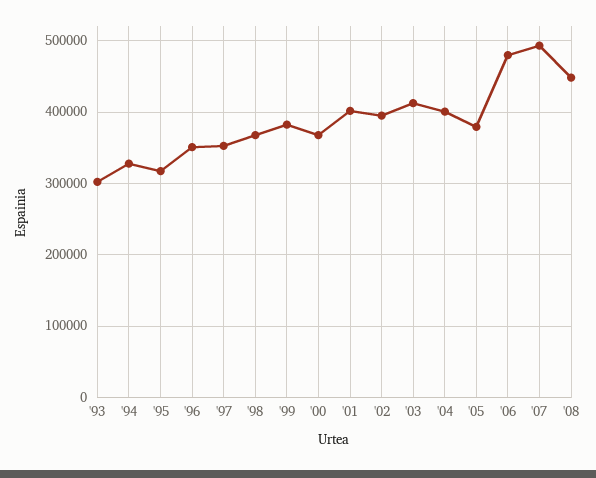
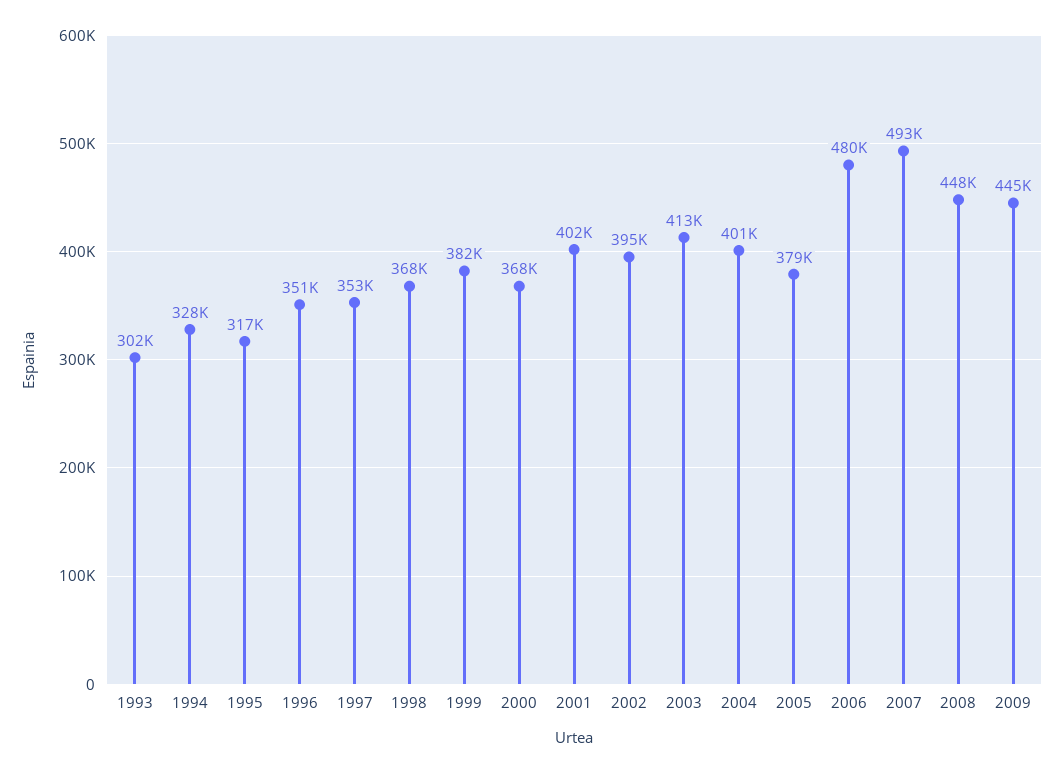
2009: none -> 445000

